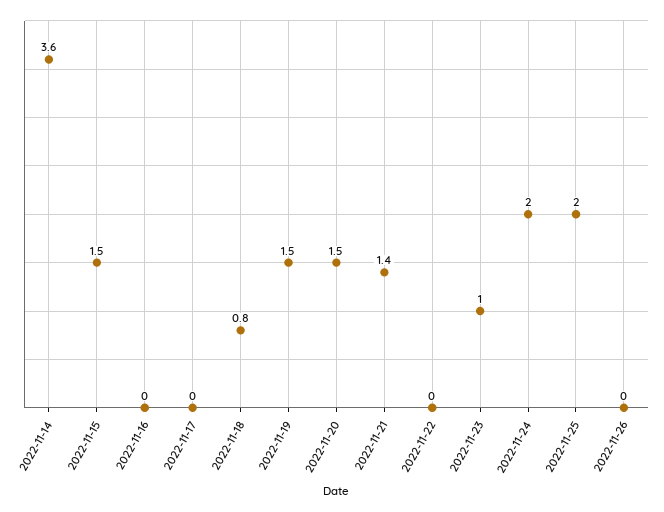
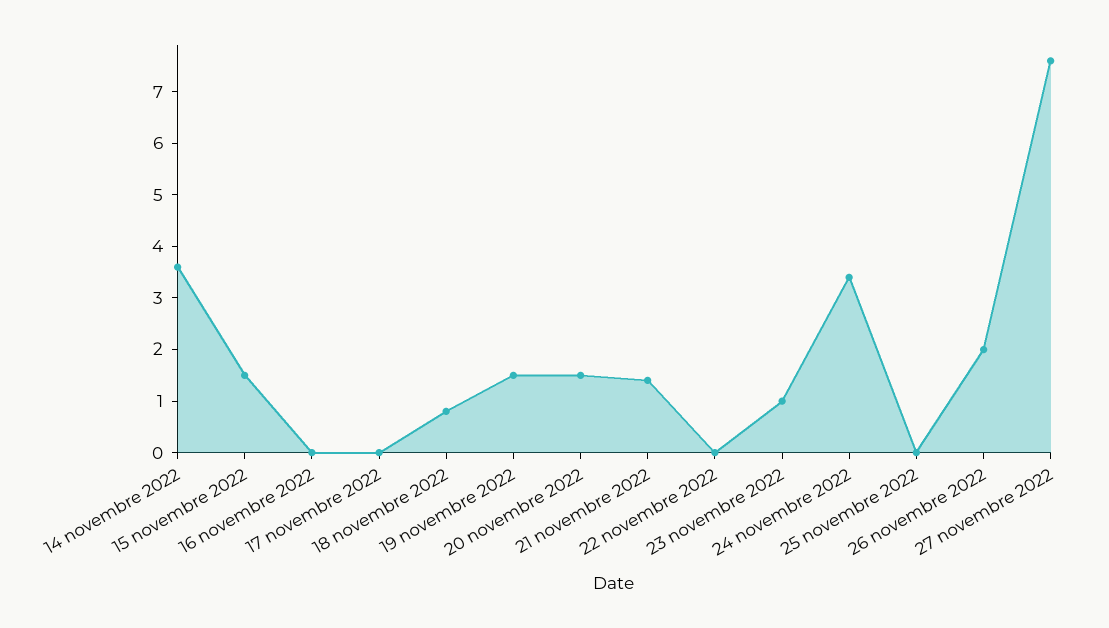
2022-11-24: 2 -> 3.5
2022-11-25: 2 -> 0
2022-11-26: 0 -> 2
27 novembre 2022: none -> 7.5

